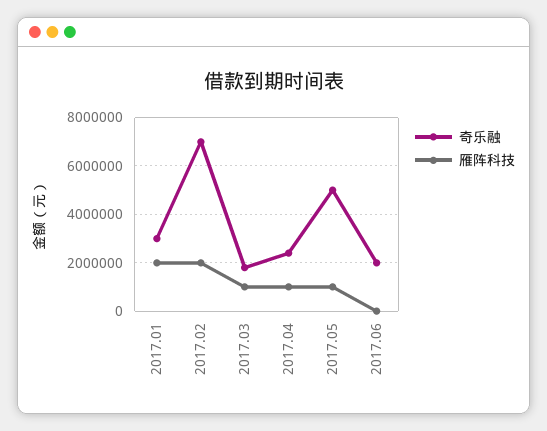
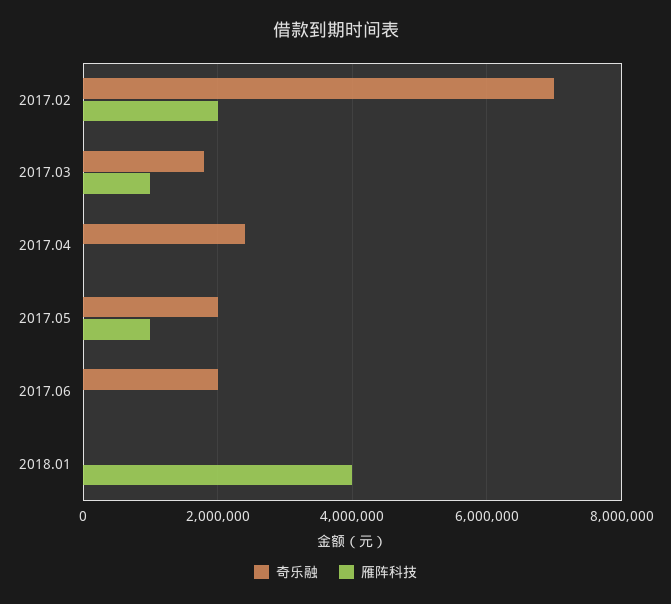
奇乐融, 2017.01: 3000000 -> none
雁阵科技, 2017.01: 2000000 -> none
雁阵科技, 2017.04: 1000000 -> 0
奇乐融, 2017.05: 5000000 -> 2000000
奇乐融, 2018.01: none -> 0
雁阵科技, 2018.01: none -> 4000000

